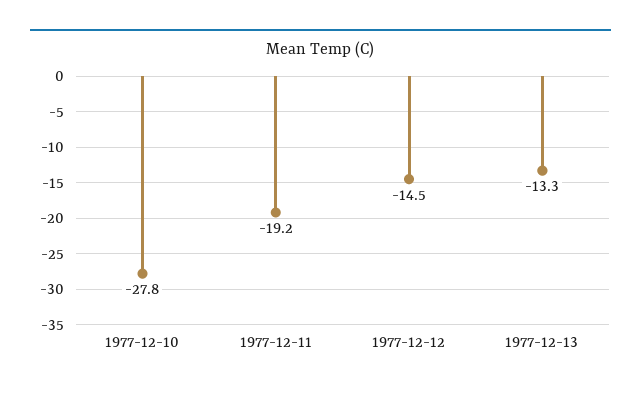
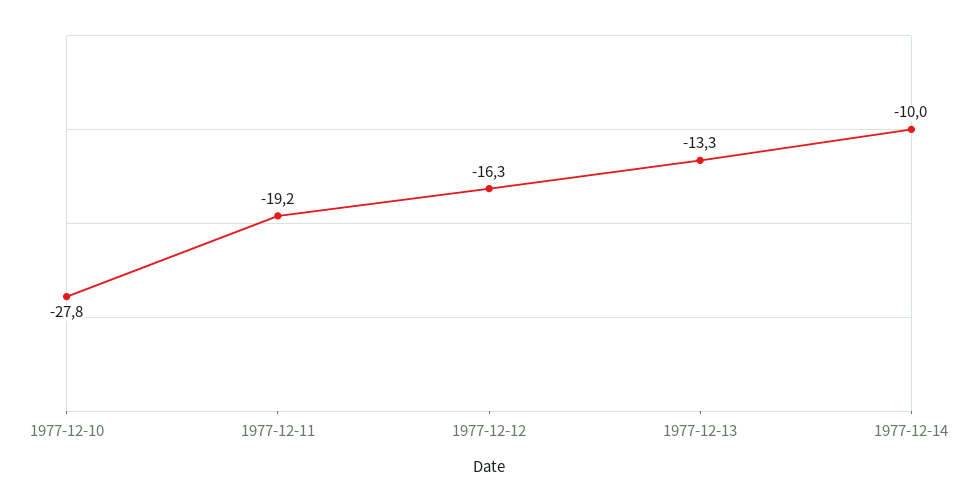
1977-12-12: -14.5 -> -16.3
1977-12-14: none -> -10

